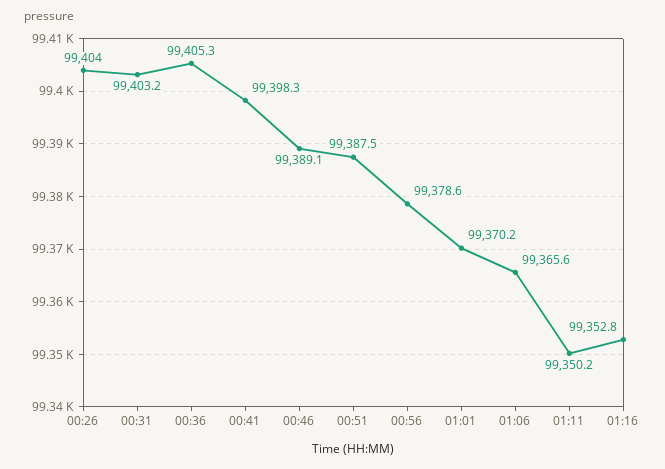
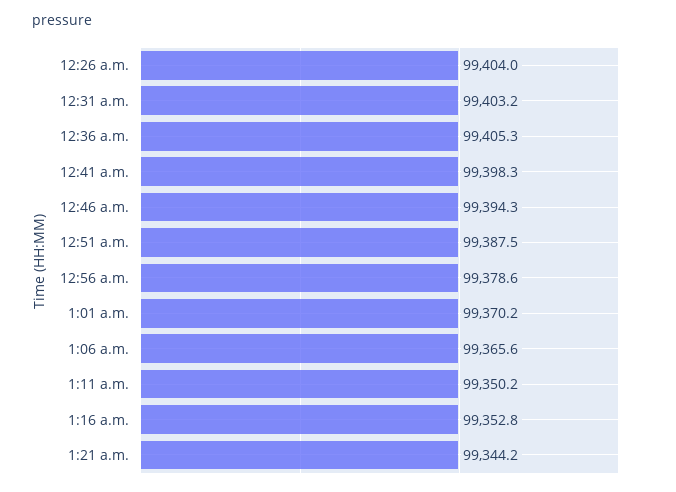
00:46: 99389.1 -> 99394.3
1:21 a.m.: none -> 99344.2

